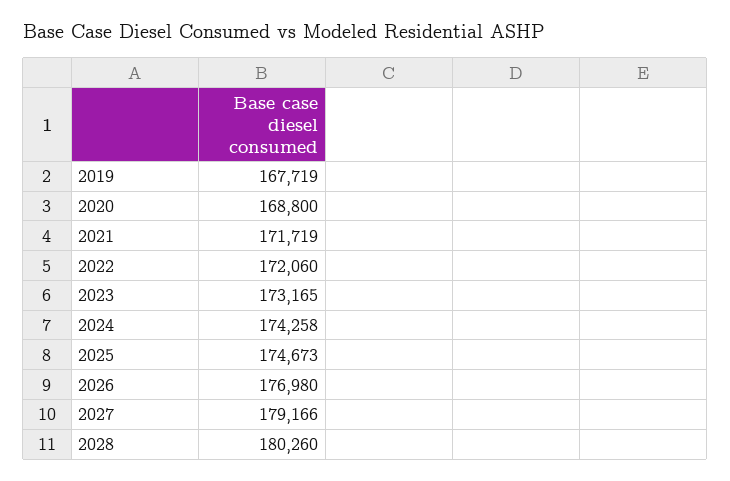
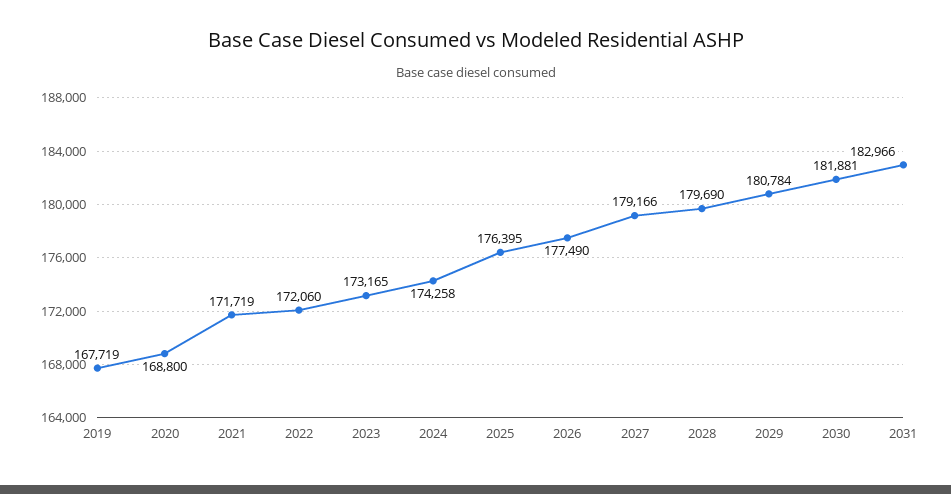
2025: 174673 -> 176395
2026: 176980 -> 177490
2028: 180260 -> 179690
2029: none -> 180784
2030: none -> 181881
2031: none -> 182966

